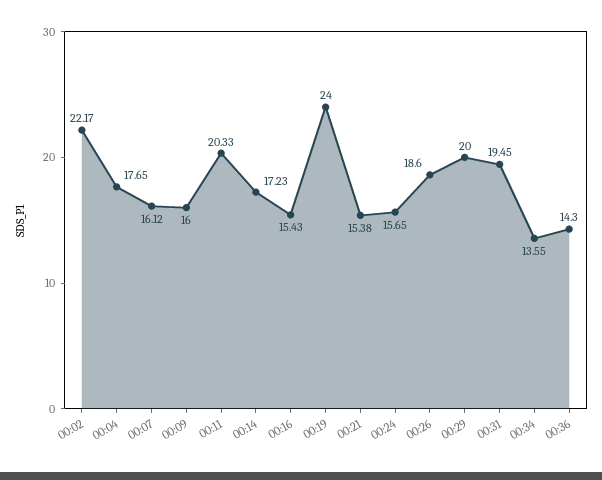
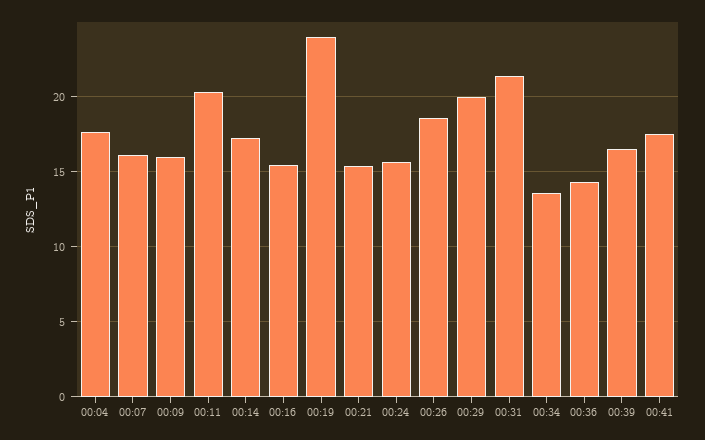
00:02: 22.17 -> none
00:31: 19.45 -> 21.5
00:39: none -> 16.5
00:41: none -> 17.5

